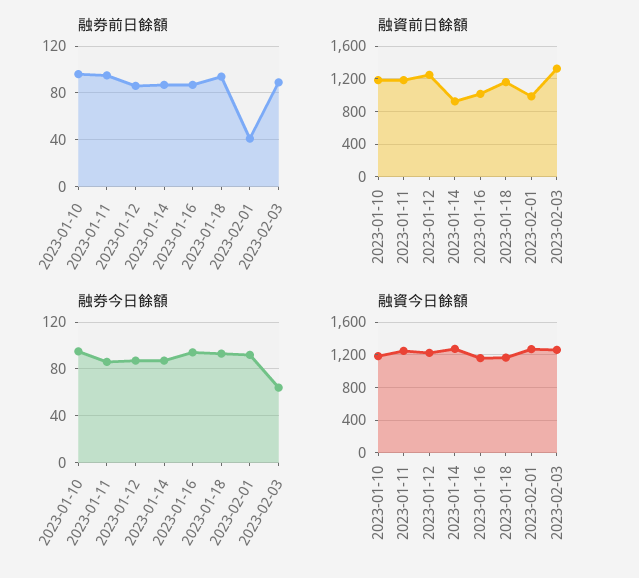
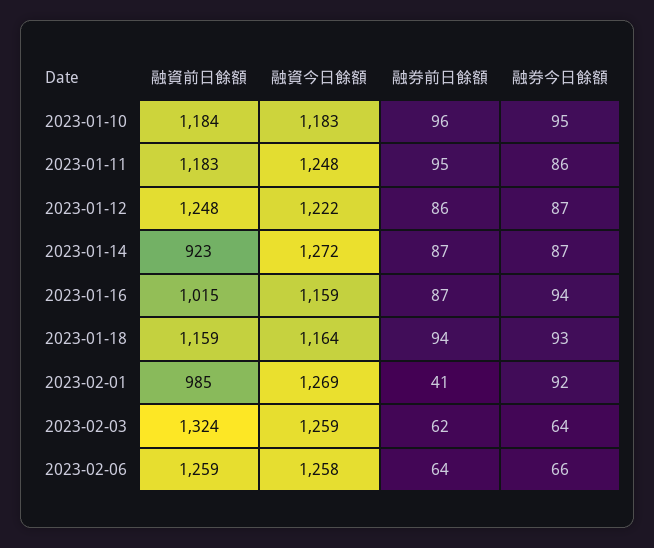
融券前日餘額, 2023-02-03: 90 -> 62
融資前日餘額, 2023-02-06: none -> 1259
融資今日餘額, 2023-02-06: none -> 1258
融券前日餘額, 2023-02-06: none -> 64
融券今日餘額, 2023-02-06: none -> 66

